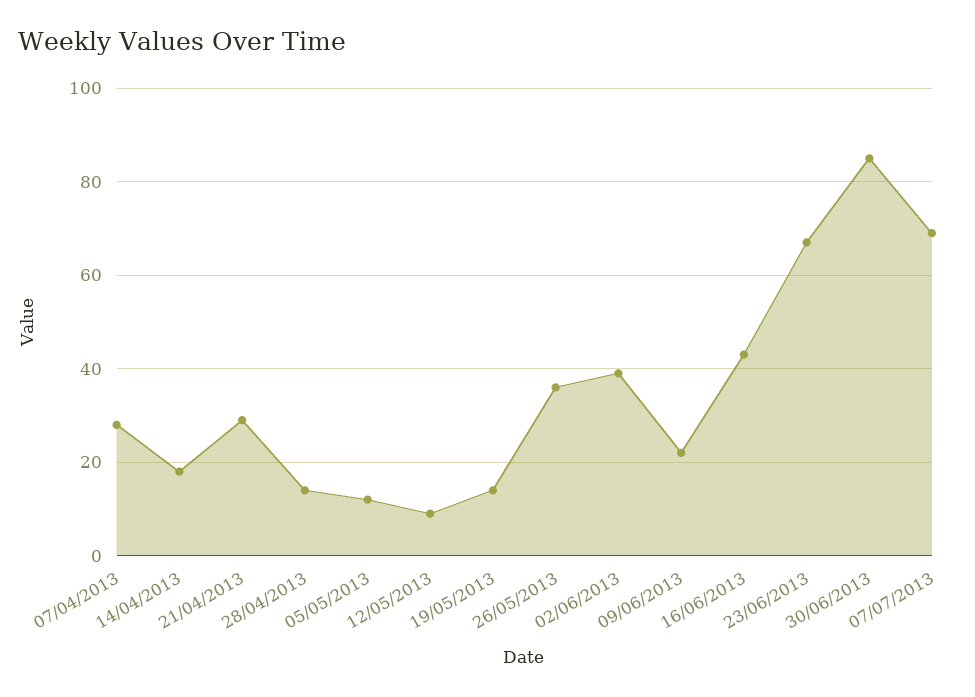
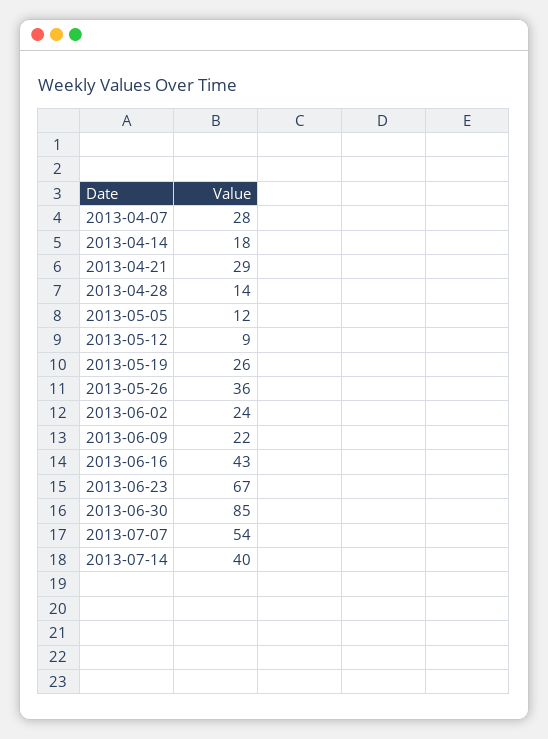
19/05/2013: 15 -> 26
02/06/2013: 40 -> 24
07/07/2013: 70 -> 54
2013-07-14: none -> 40

